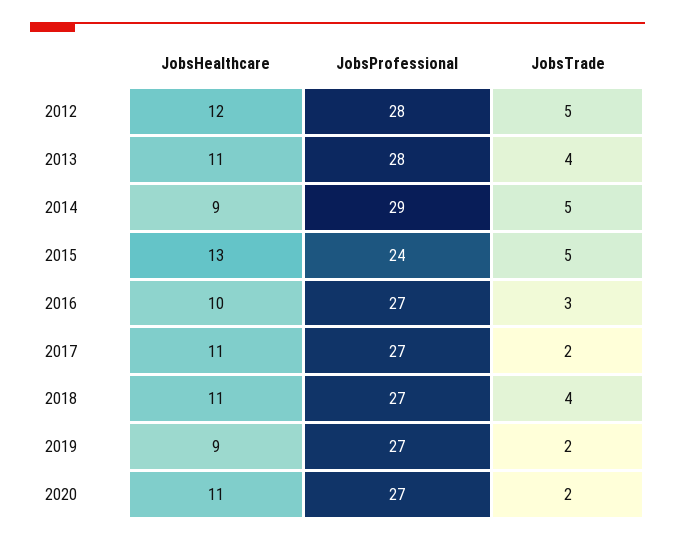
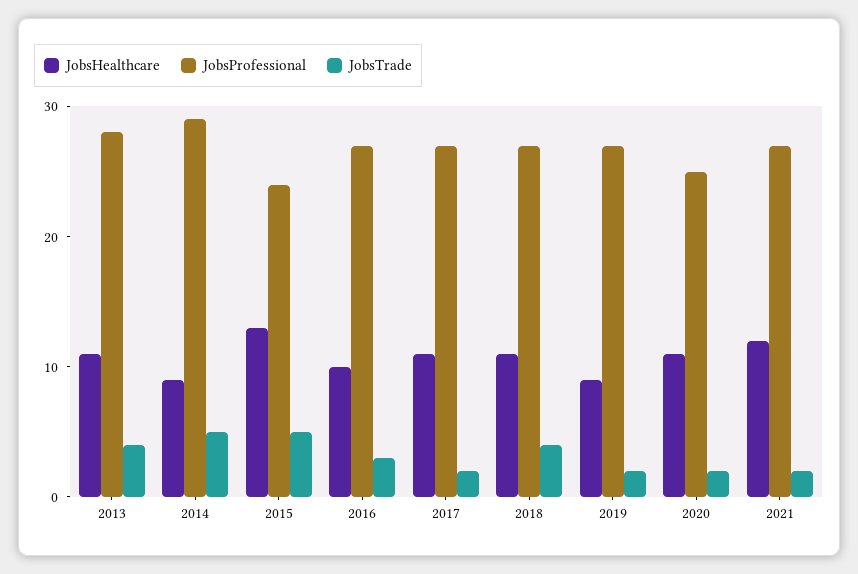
JobsHealthcare, 2012: 12 -> none
JobsProfessional, 2012: 28 -> none
JobsTrade, 2012: 5 -> none
JobsProfessional, 2020: 27 -> 25
JobsHealthcare, 2021: none -> 12
JobsProfessional, 2021: none -> 27
JobsTrade, 2021: none -> 2

